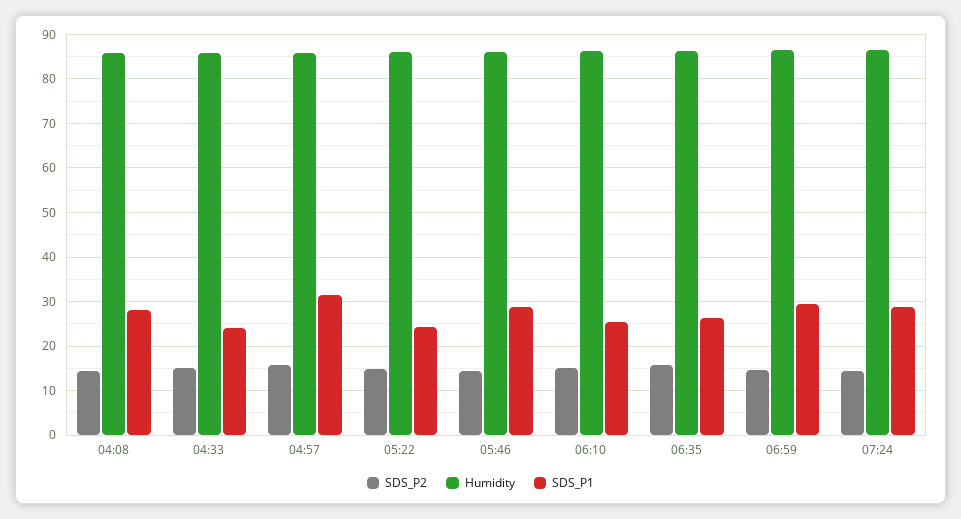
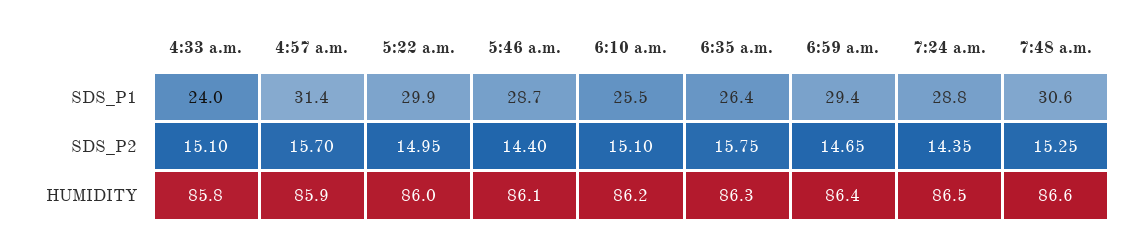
SDS_P2, 04:08: 14 -> none
Humidity, 04:08: 86 -> none
SDS_P1, 04:08: 28 -> none
SDS_P1, 05:22: 24 -> 29.9
SDS_P1, 7:48 a.m.: none -> 30.6
SDS_P2, 7:48 a.m.: none -> 15.25
Humidity, 7:48 a.m.: none -> 86.6

